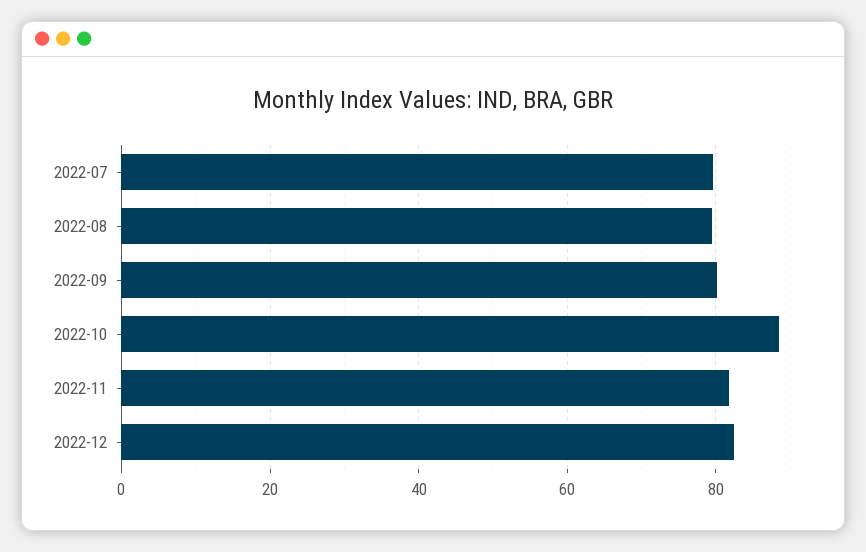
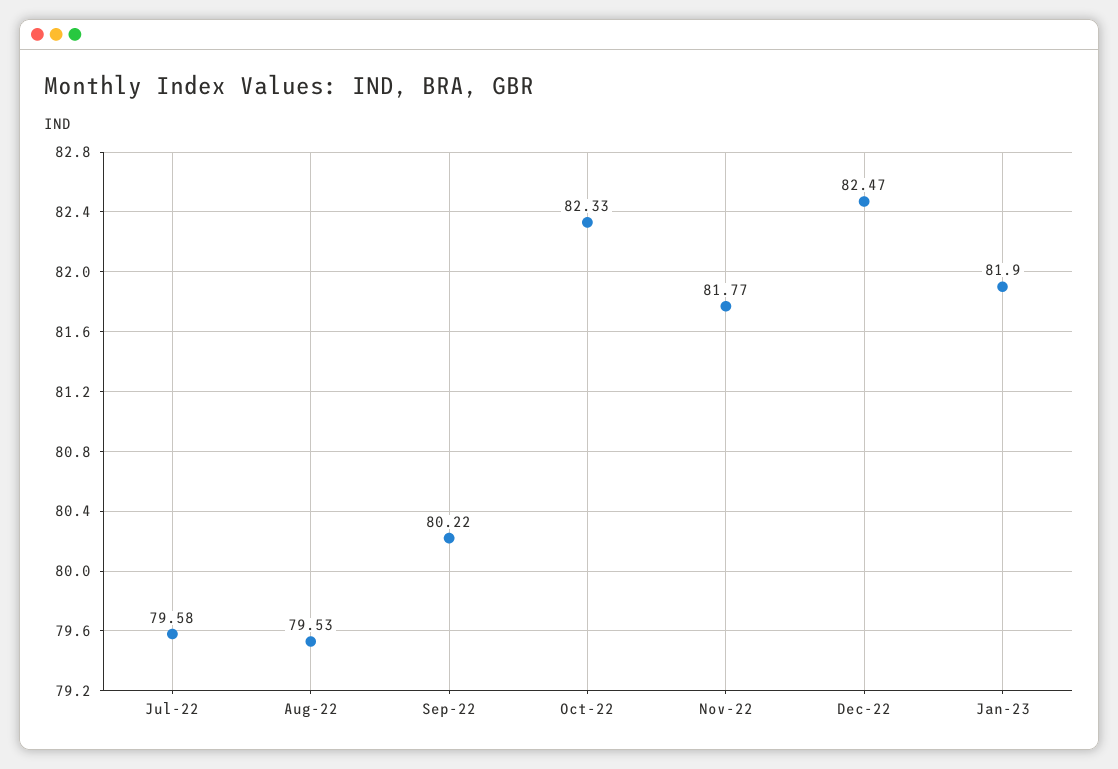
2022-10: 88 -> 82.33
Jan-23: none -> 81.9

